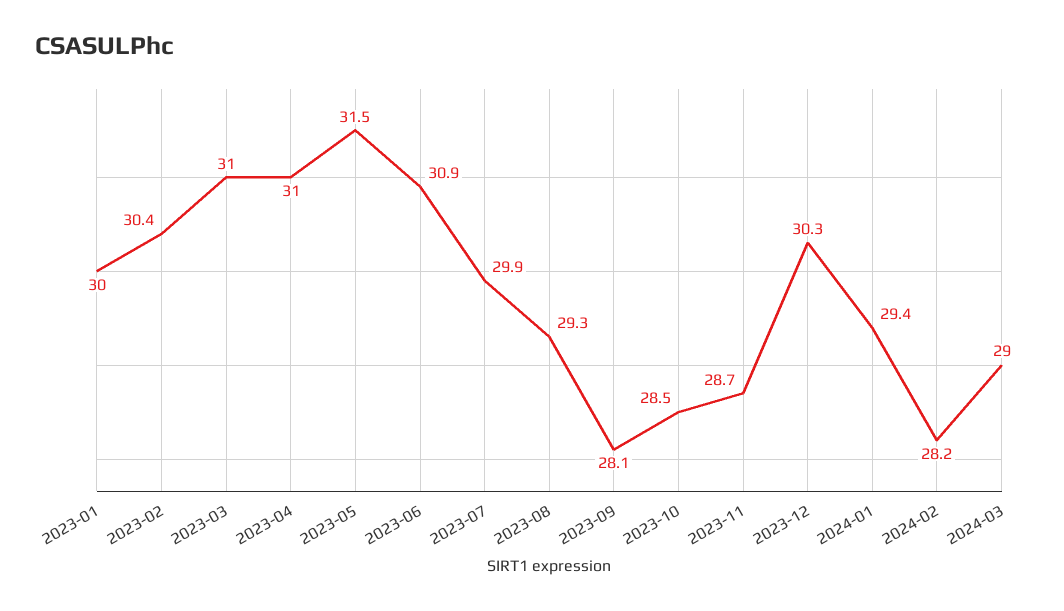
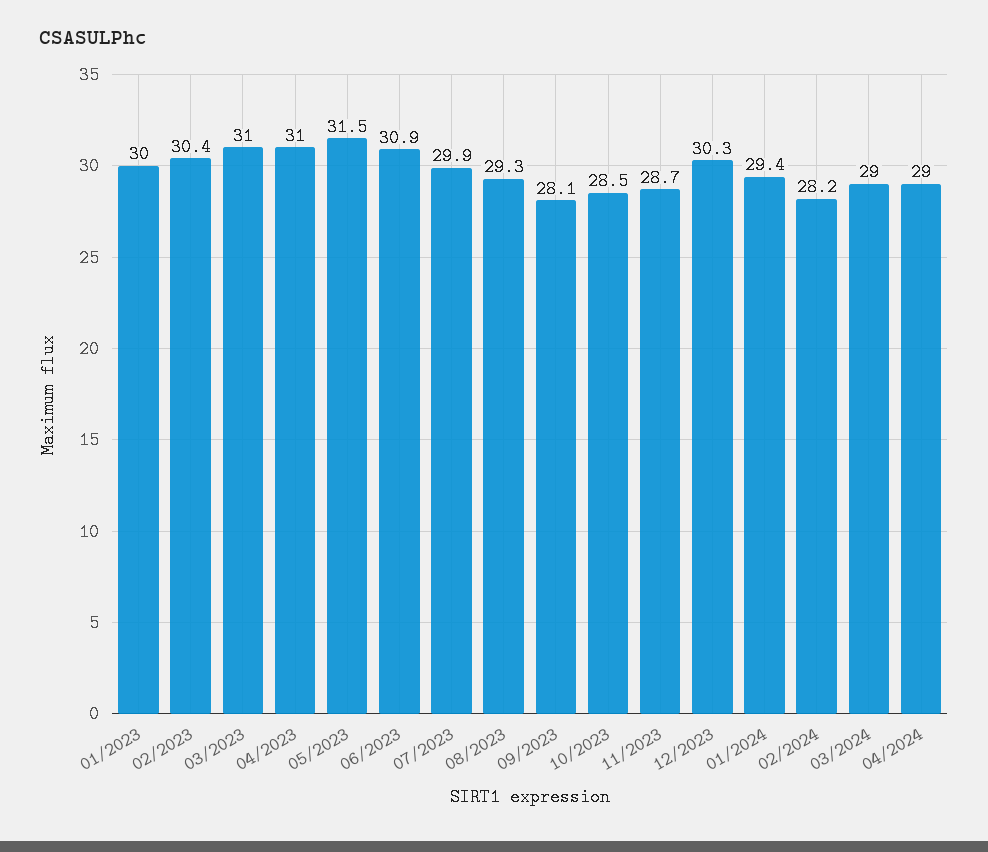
04/2024: none -> 29

